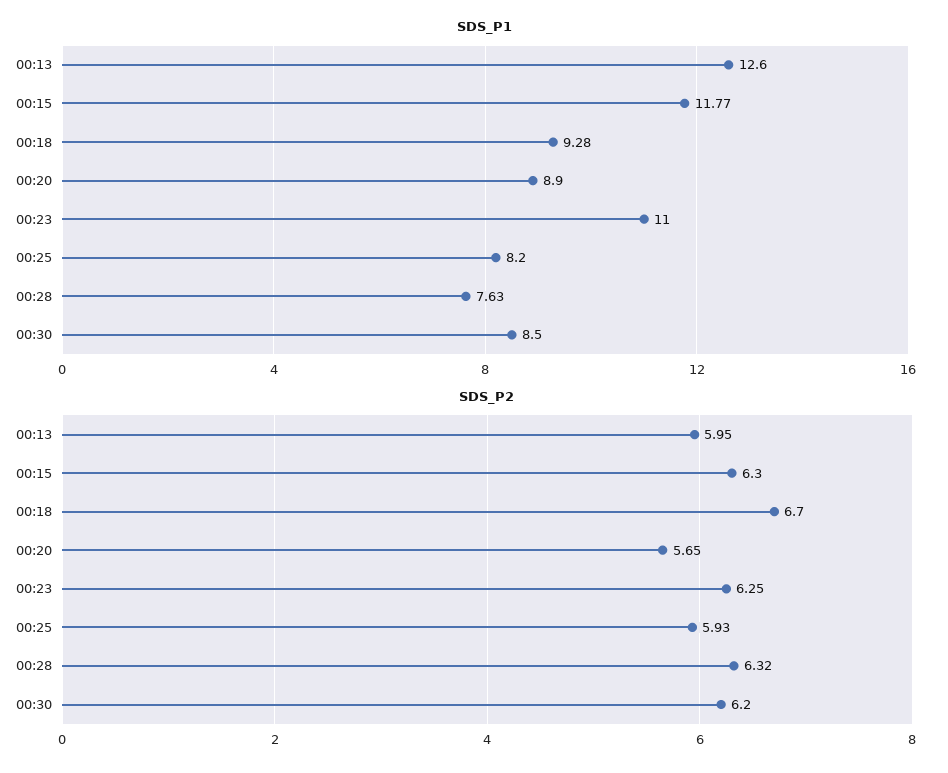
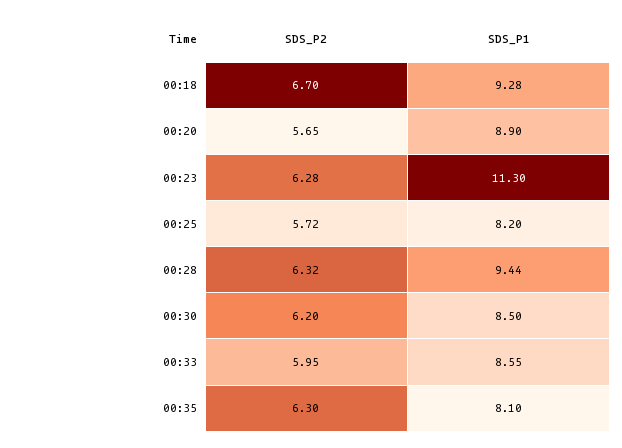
SDS_P1, 00:13: 12.6 -> none
SDS_P1, 00:15: 11.77 -> none
SDS_P1, 00:23: 11 -> 11.3
SDS_P1, 00:28: 7.63 -> 9.44
SDS_P2, 00:13: 5.95 -> none
SDS_P2, 00:15: 6.3 -> none
SDS_P2, 00:23: 6.25 -> 6.28
SDS_P2, 00:25: 5.93 -> 5.72
SDS_P2, 00:33: none -> 5.95
SDS_P1, 00:33: none -> 8.55
SDS_P2, 00:35: none -> 6.3
SDS_P1, 00:35: none -> 8.1

